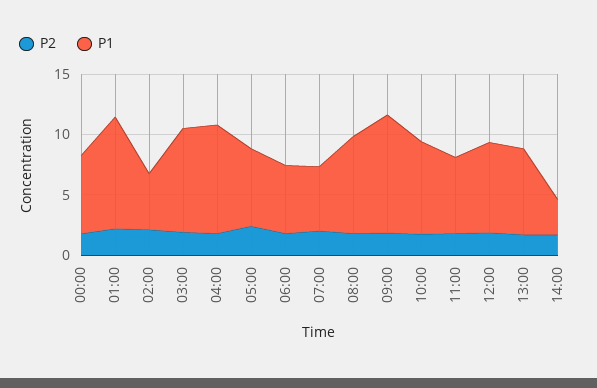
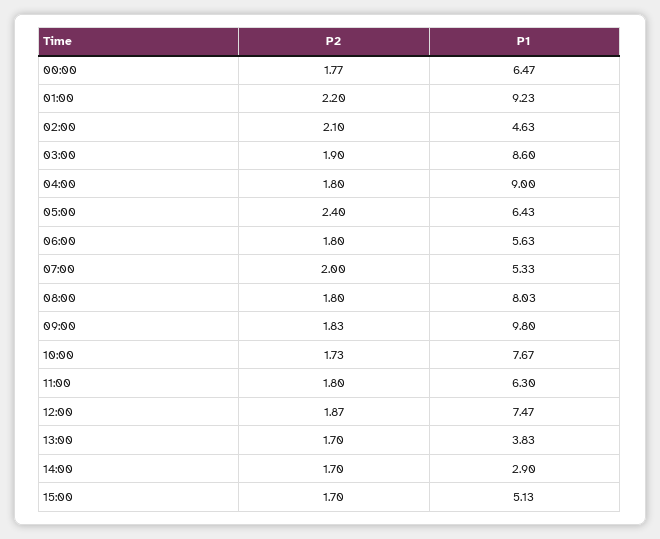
P1, 13:00: 7 -> 3.83
P2, 15:00: none -> 1.7
P1, 15:00: none -> 5.13

